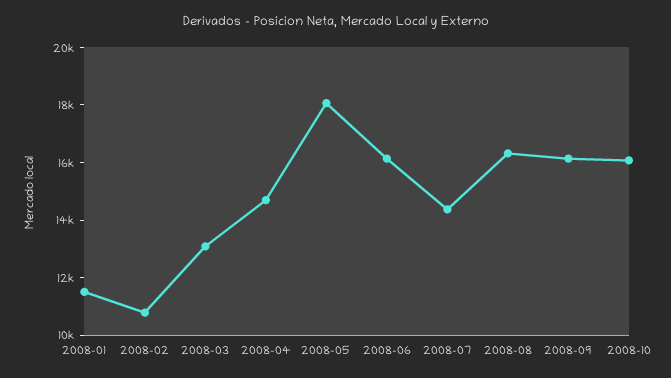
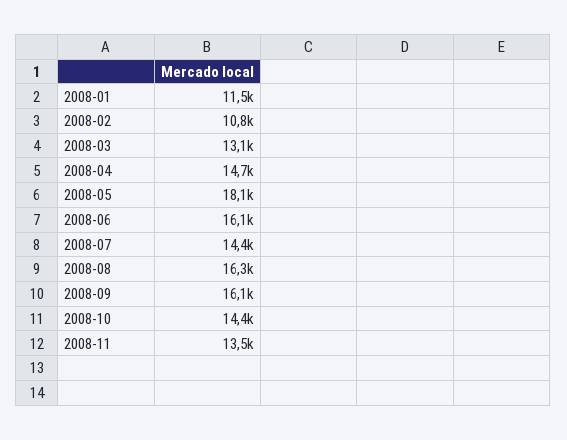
2008-10: 16000 -> 14400
2008-11: none -> 13500

